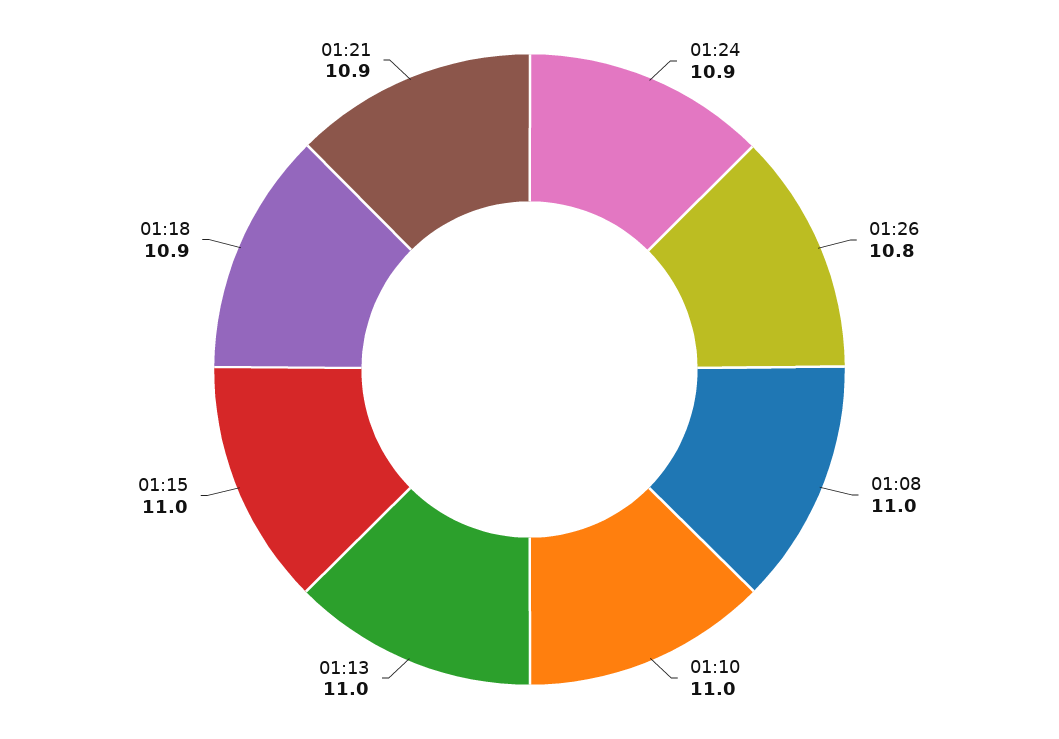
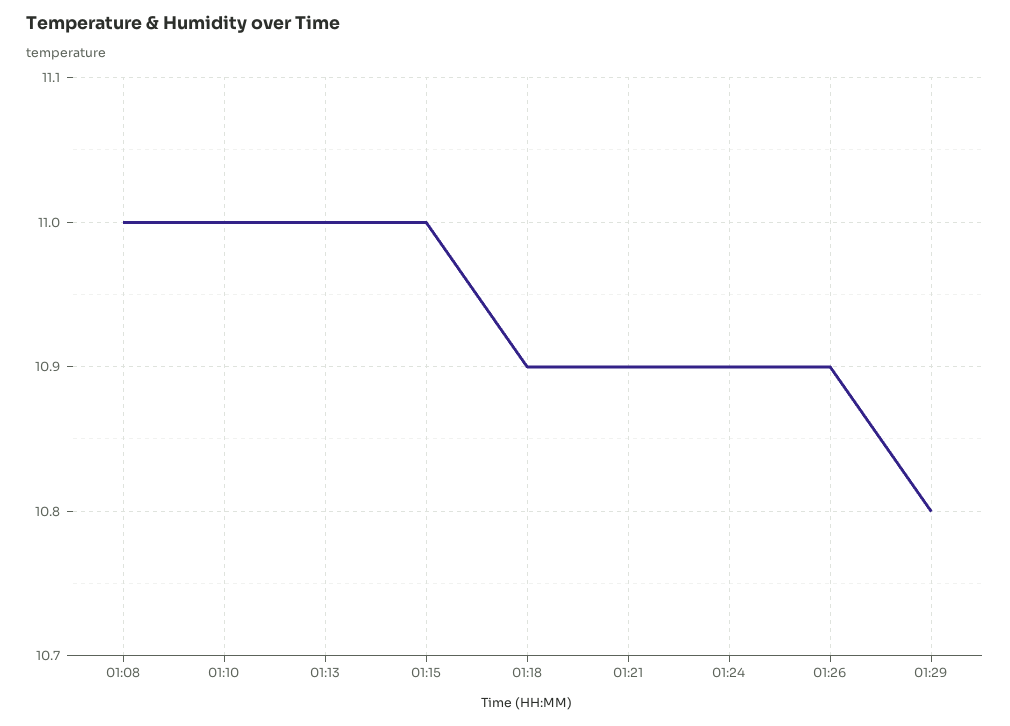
01:26: 10.8 -> 10.9
01:29: none -> 10.8

